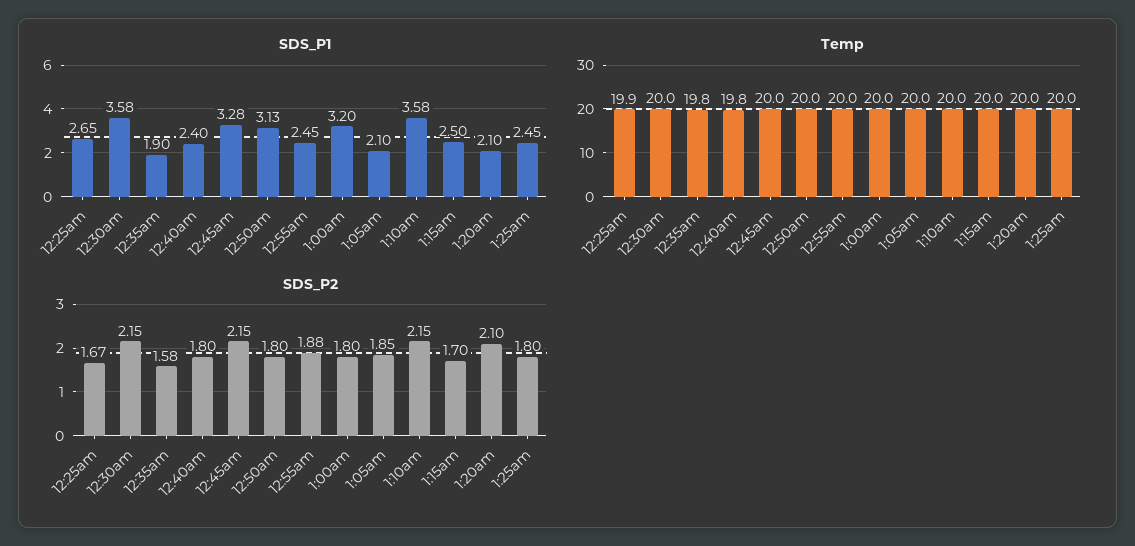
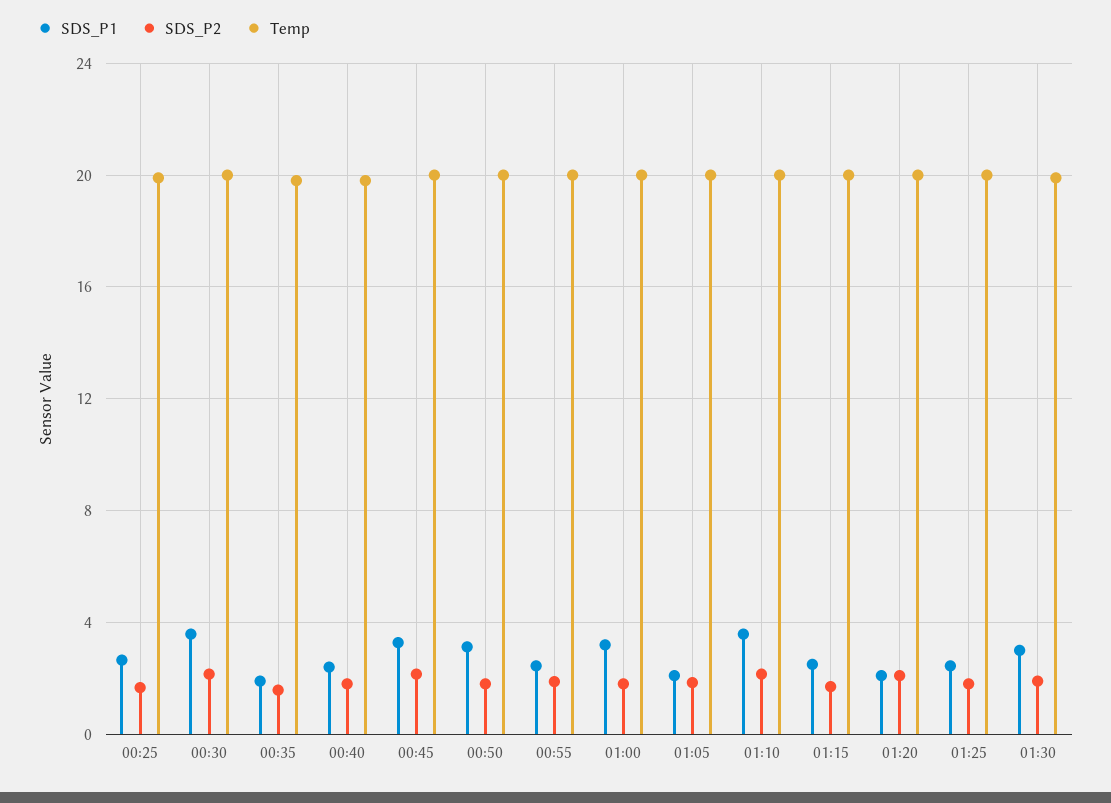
SDS_P1, 01:30: none -> 3
SDS_P2, 01:30: none -> 2
Temp, 01:30: none -> 20

